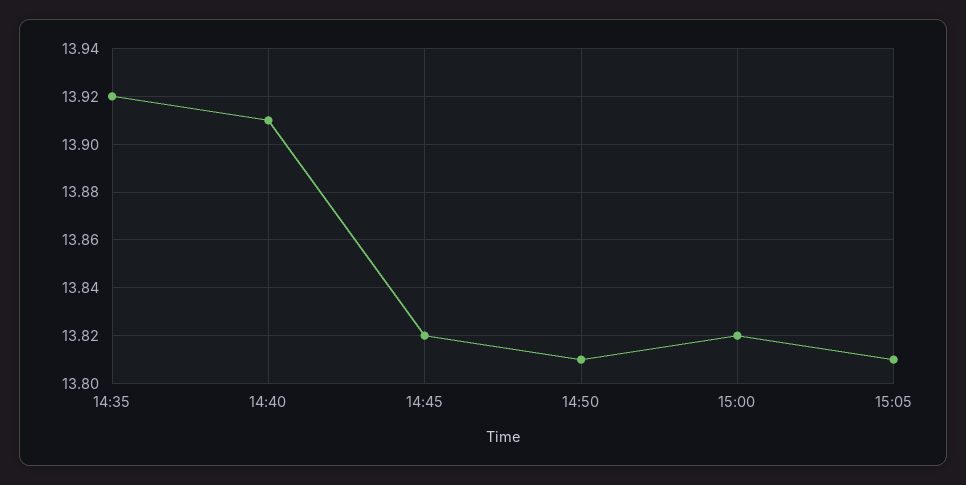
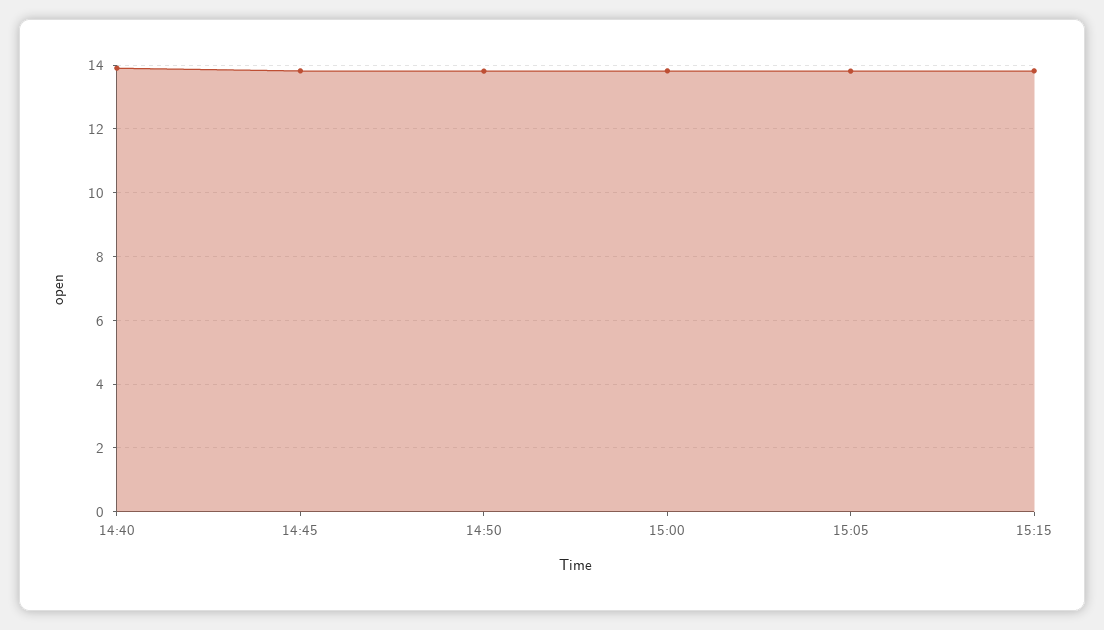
14:35: 13.92 -> none
15:15: none -> 13.8

